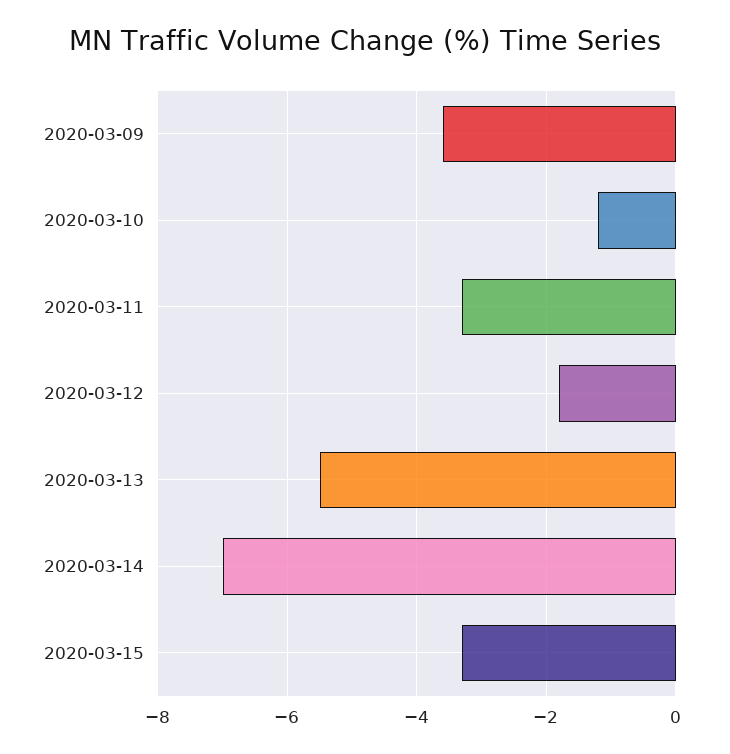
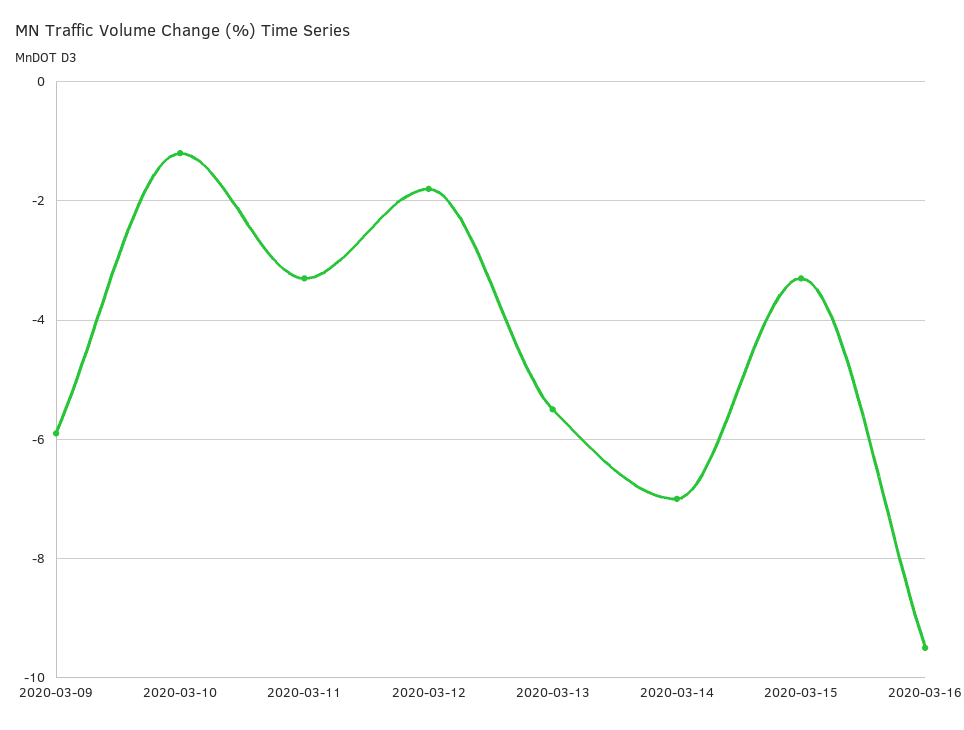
2020-03-09: -3.5 -> -6
2020-03-16: none -> -9.5

